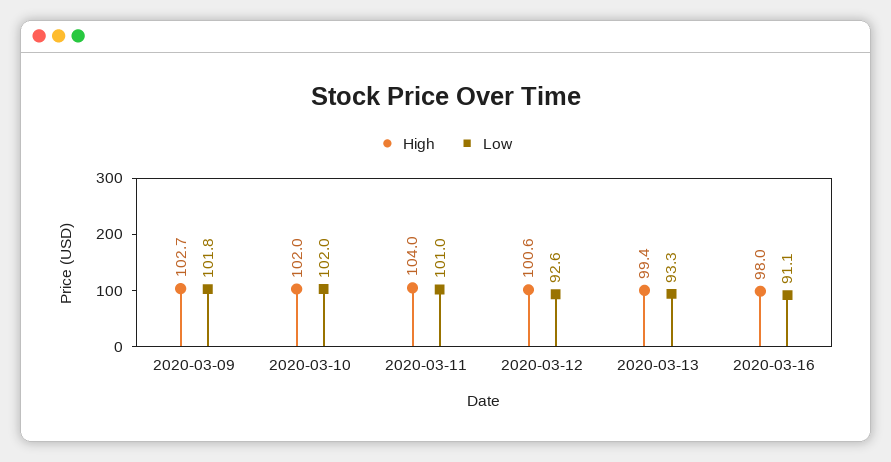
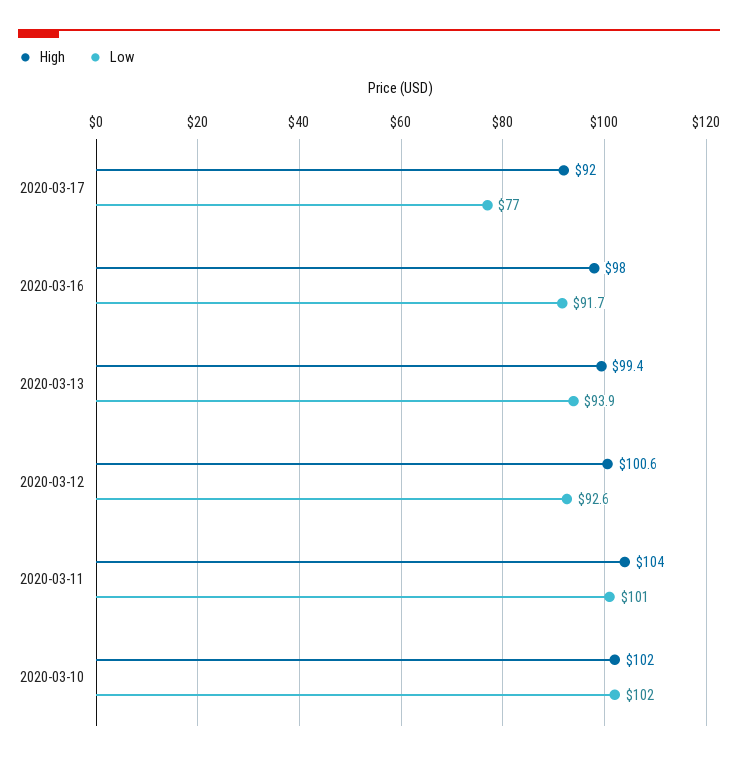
High, 2020-03-09: 102.7 -> none
Low, 2020-03-09: 101.8 -> none
Low, 2020-03-13: 93.3 -> 93.9
Low, 2020-03-16: 91.1 -> 91.7
High, 2020-03-17: none -> 92
Low, 2020-03-17: none -> 77

